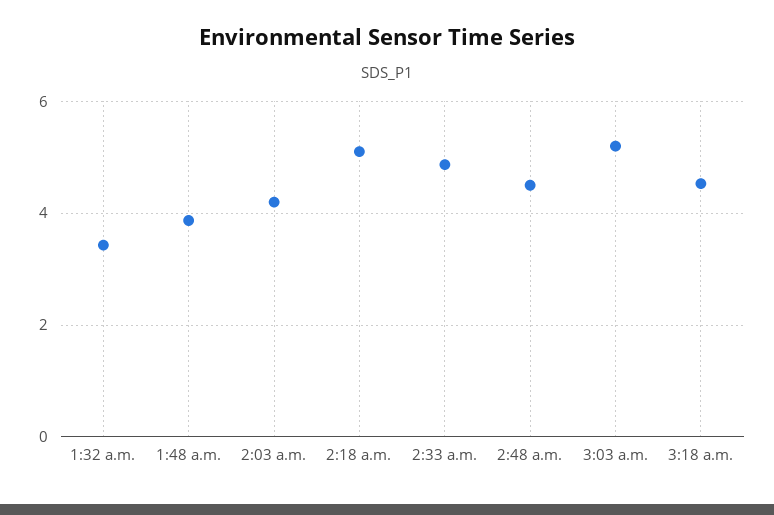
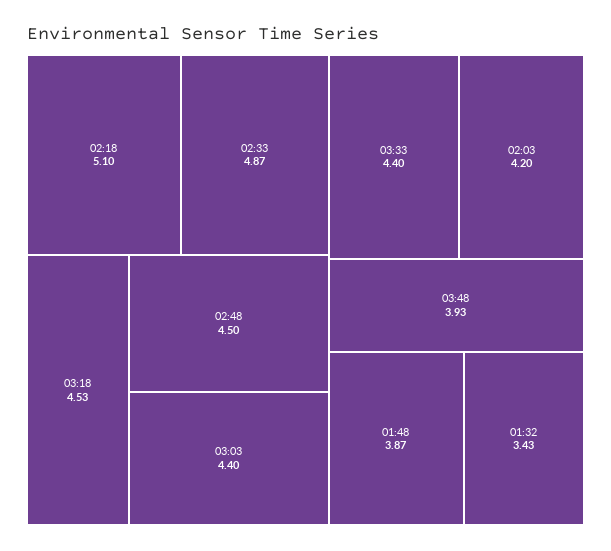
3:03 a.m.: 5.2 -> 4.4
03:33: none -> 4.4
03:48: none -> 3.93

